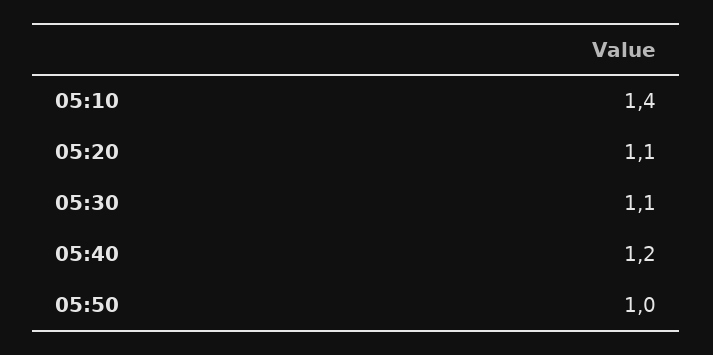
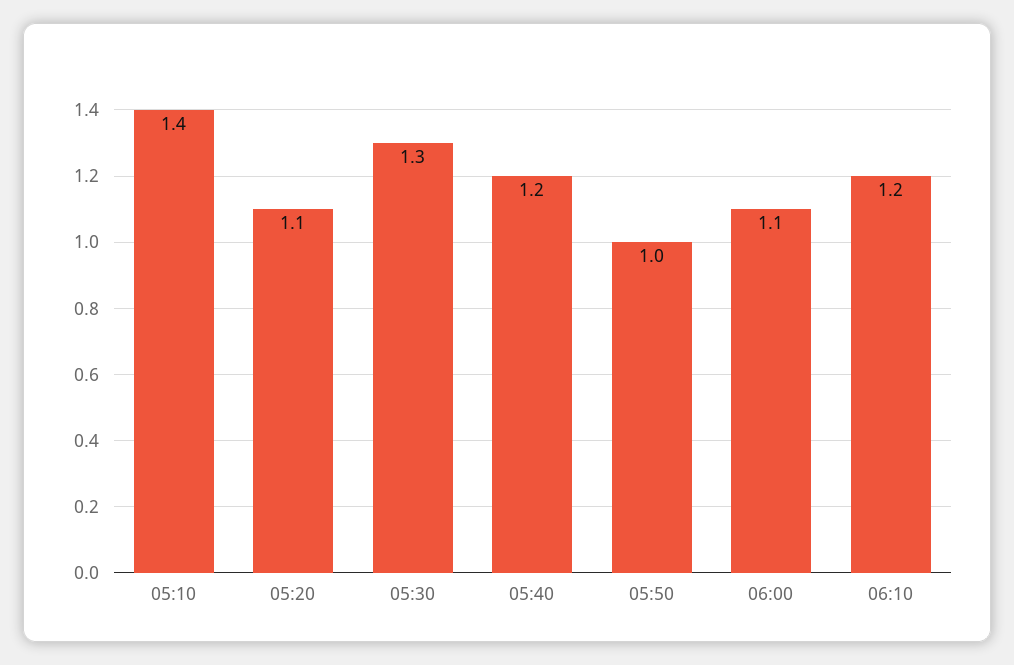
05:30: 1.1 -> 1.3
06:00: none -> 1.1
06:10: none -> 1.2

